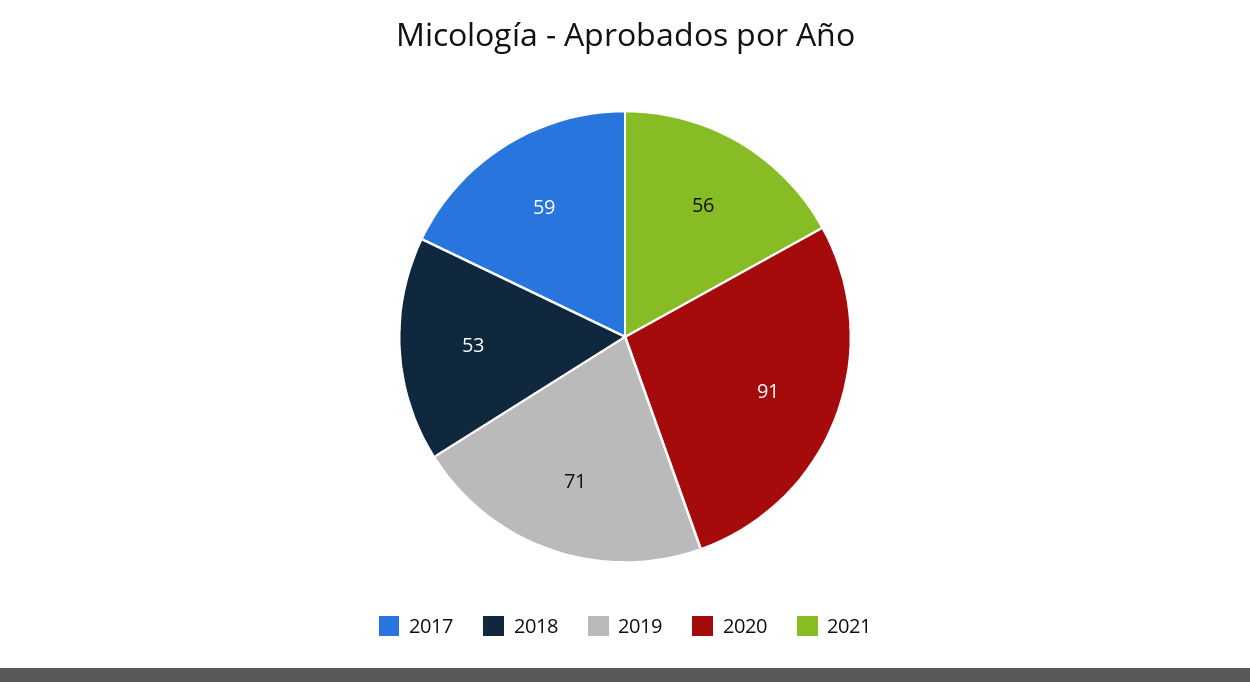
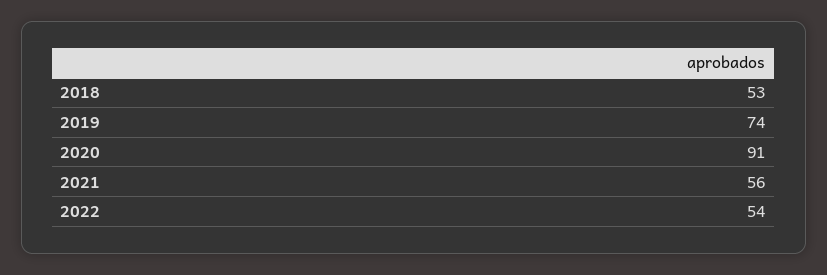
2017: 59 -> none
2019: 71 -> 74
2022: none -> 54

